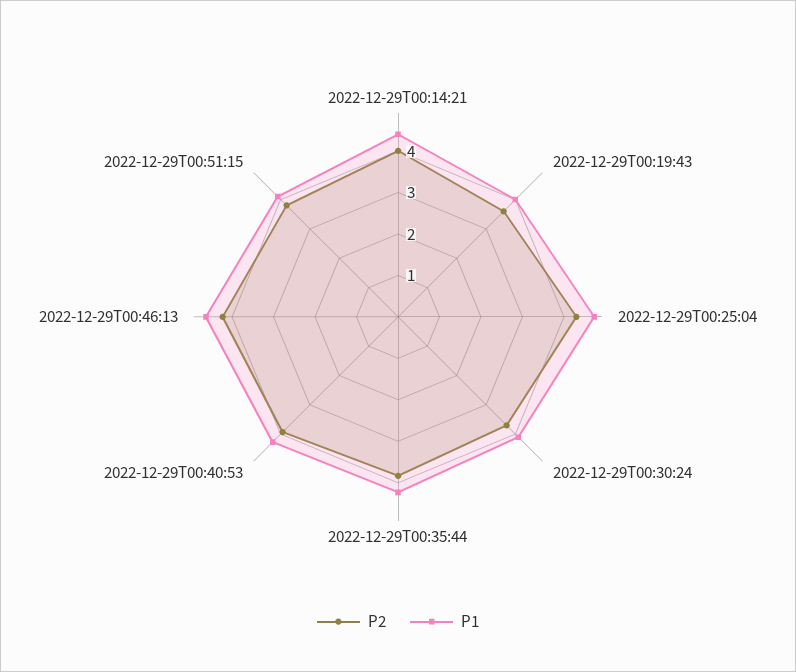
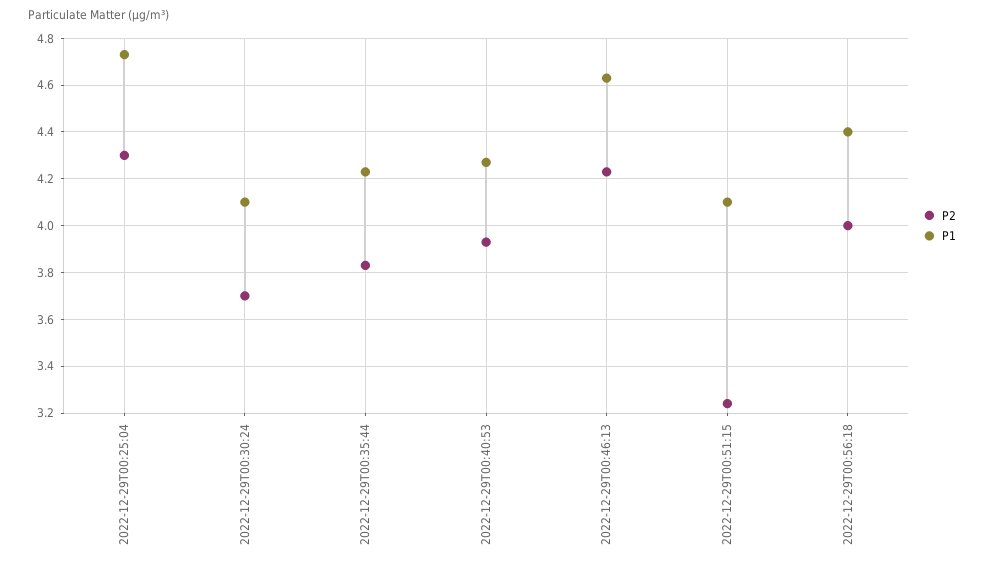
P2, 2022-12-29T00:14:21: 4 -> none
P1, 2022-12-29T00:14:21: 4.4 -> none
P2, 2022-12-29T00:19:43: 3.6 -> none
P1, 2022-12-29T00:19:43: 4 -> none
P2, 2022-12-29T00:51:15: 3.8 -> 3.25
P2, 2022-12-29T00:56:18: none -> 4
P1, 2022-12-29T00:56:18: none -> 4.4

